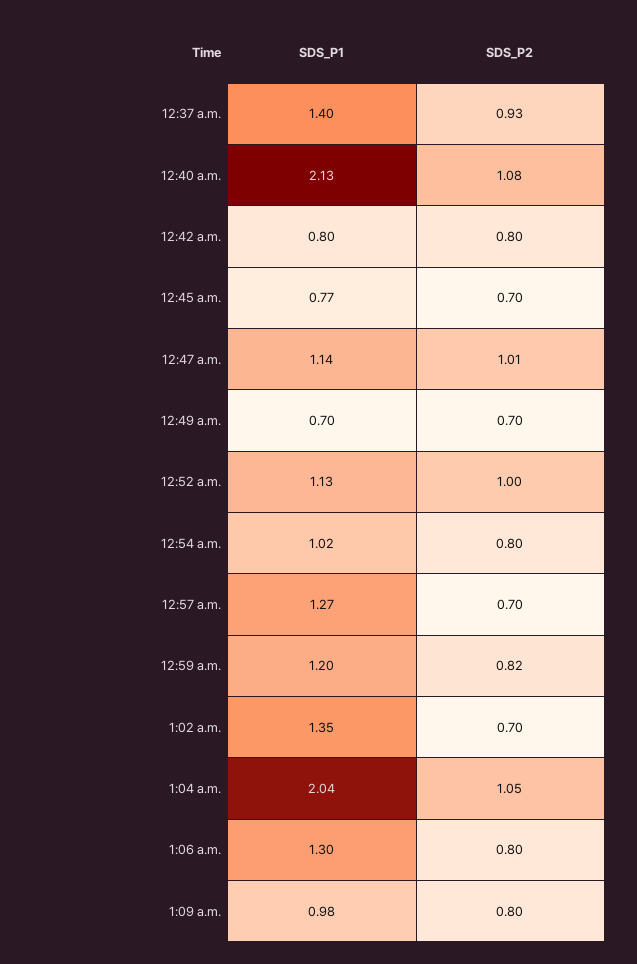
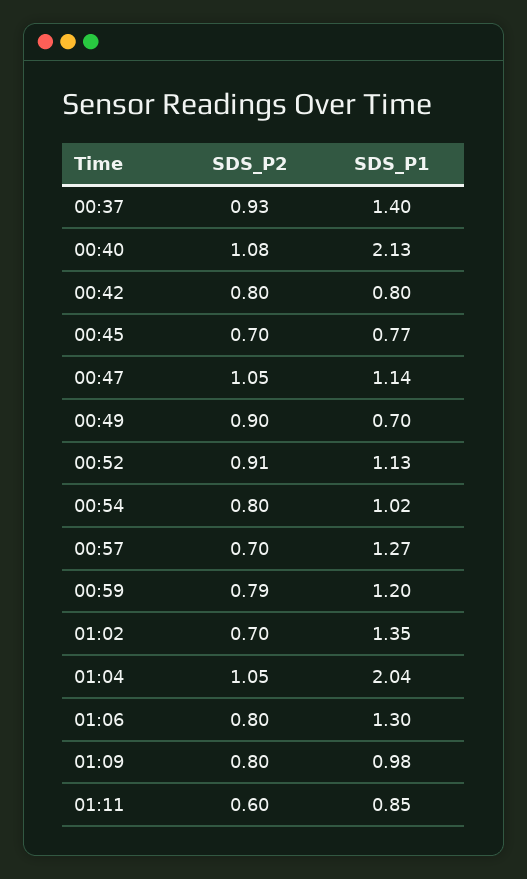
SDS_P2, 12:47 a.m.: 1.01 -> 1.05
SDS_P2, 12:49 a.m.: 0.7 -> 0.9
SDS_P2, 12:52 a.m.: 1 -> 0.91
SDS_P2, 12:59 a.m.: 0.82 -> 0.79
SDS_P2, 01:11: none -> 0.6
SDS_P1, 01:11: none -> 0.85

